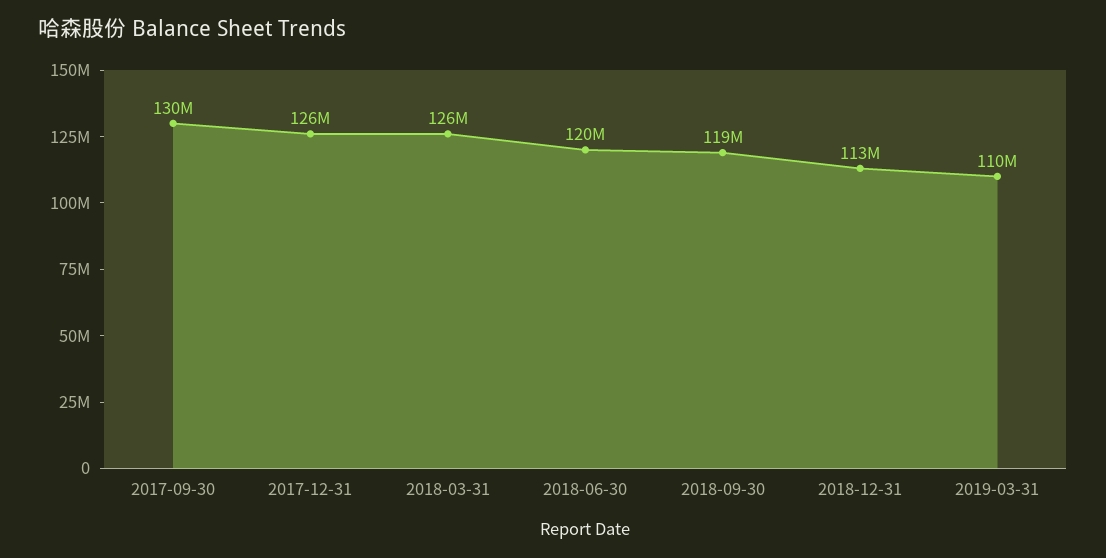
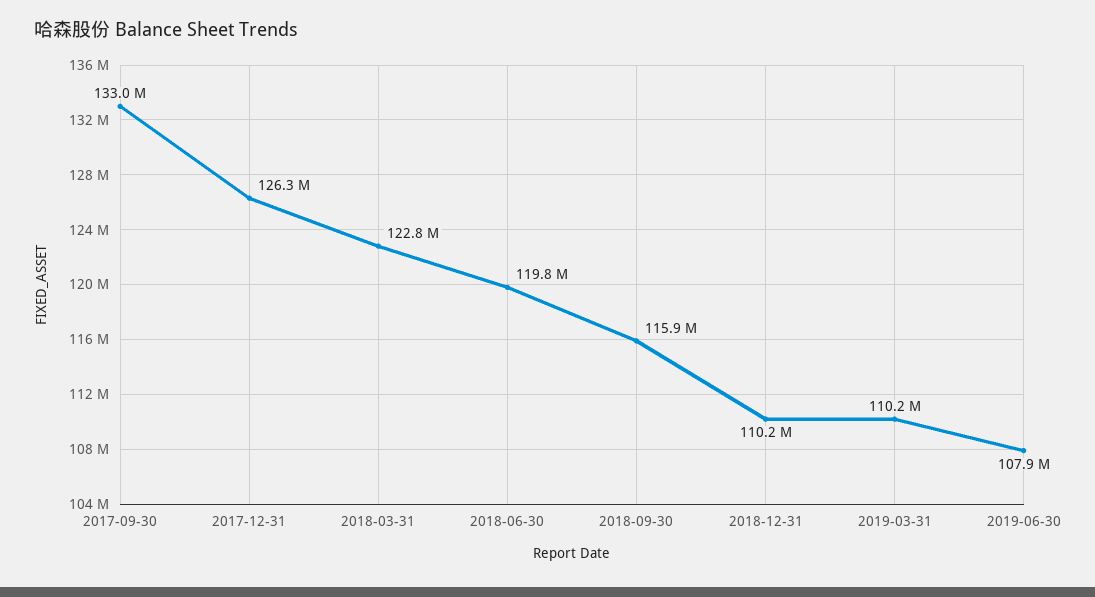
2017-09-30: 130000000 -> 133000000
2018-03-31: 126000000 -> 122800000
2018-09-30: 119000000 -> 115900000
2018-12-31: 113000000 -> 110200000
2019-06-30: none -> 107900000

